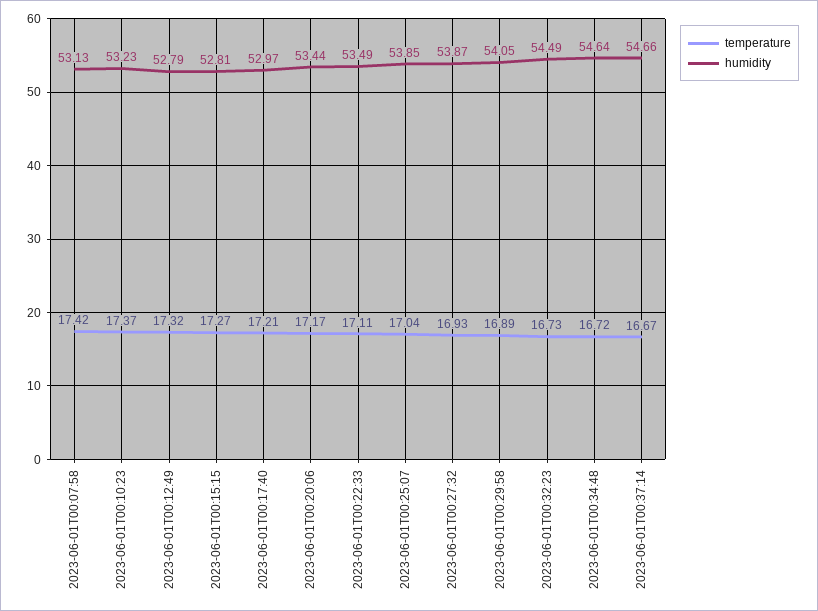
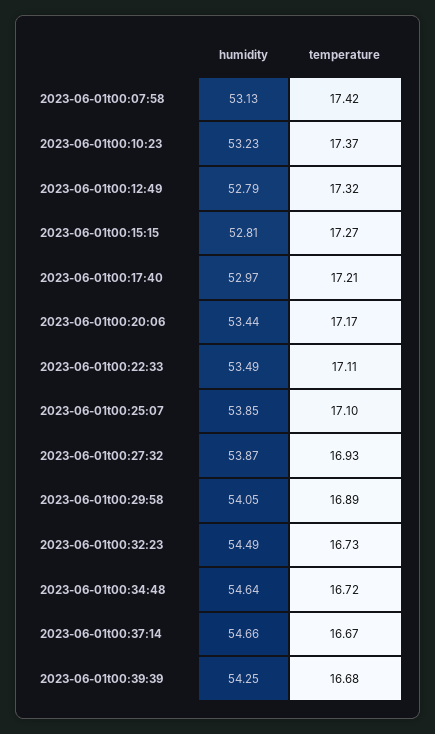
temperature, 2023-06-01T00:25:07: 17.04 -> 17.1
humidity, 2023-06-01t00:39:39: none -> 54.25
temperature, 2023-06-01t00:39:39: none -> 16.68

